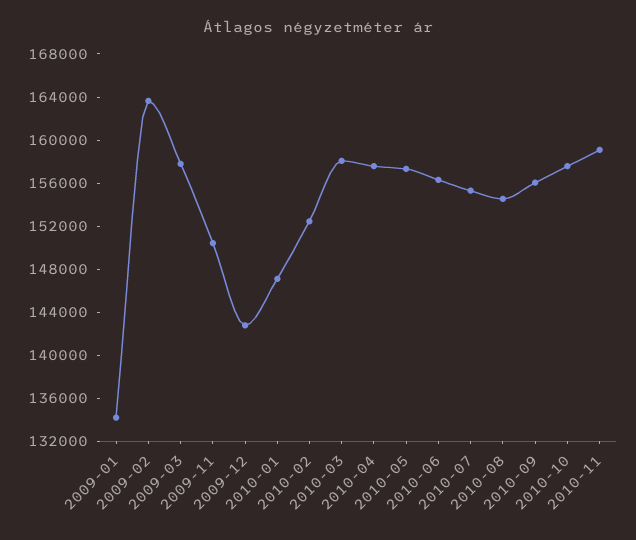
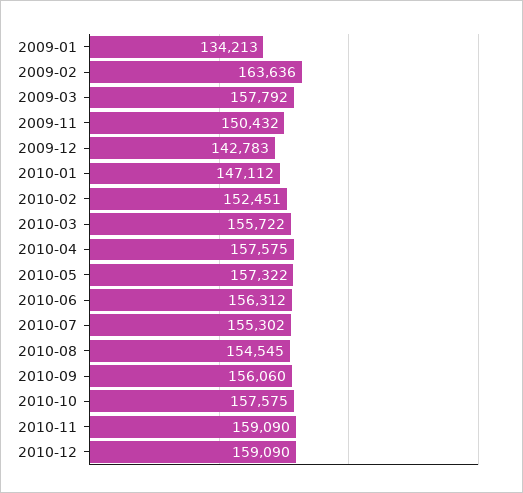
2010-03: 158000 -> 155722
2010-12: none -> 159090

